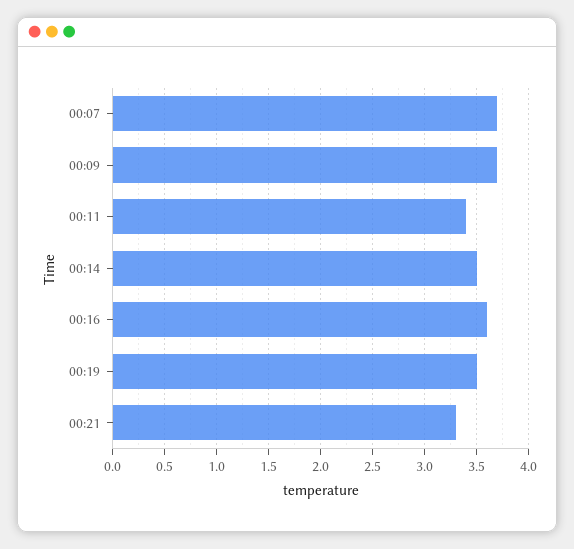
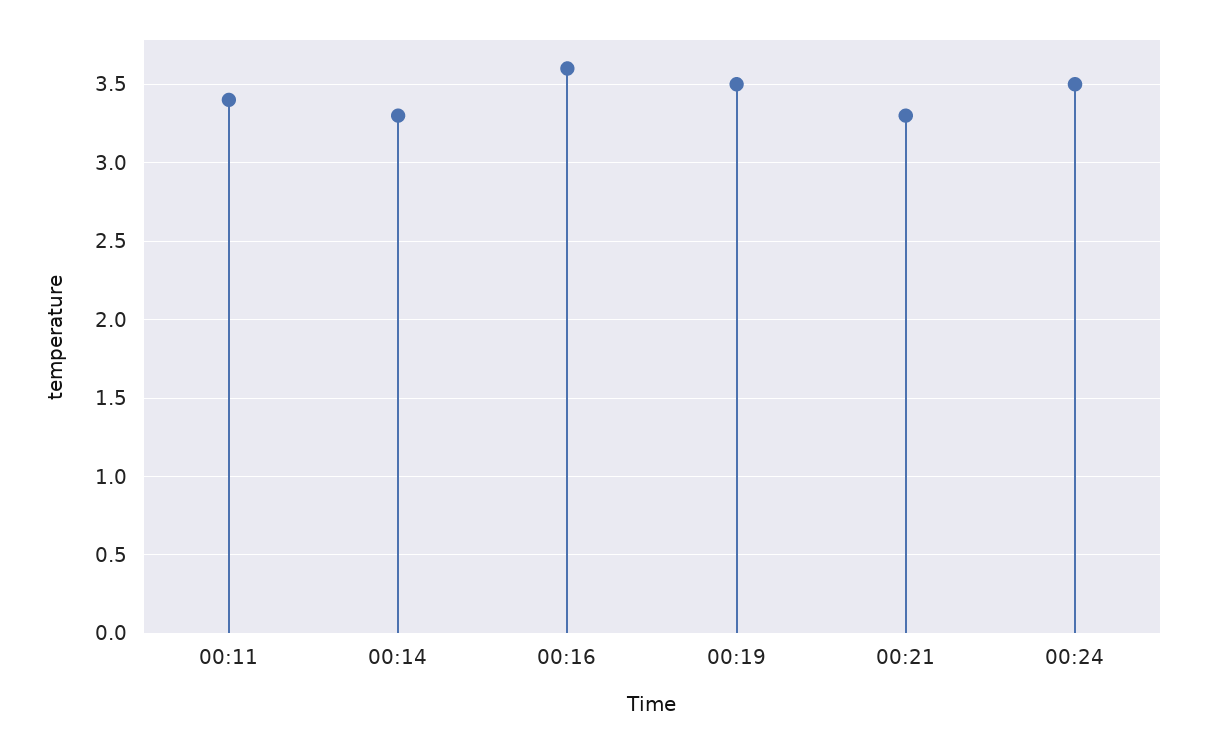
00:07: 3.7 -> none
00:09: 3.7 -> none
00:14: 3.5 -> 3.3
00:24: none -> 3.5

